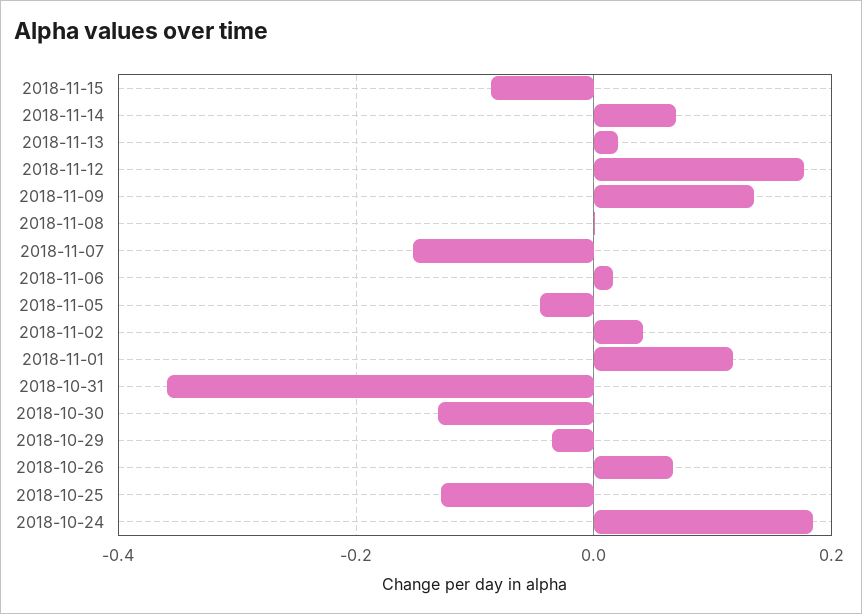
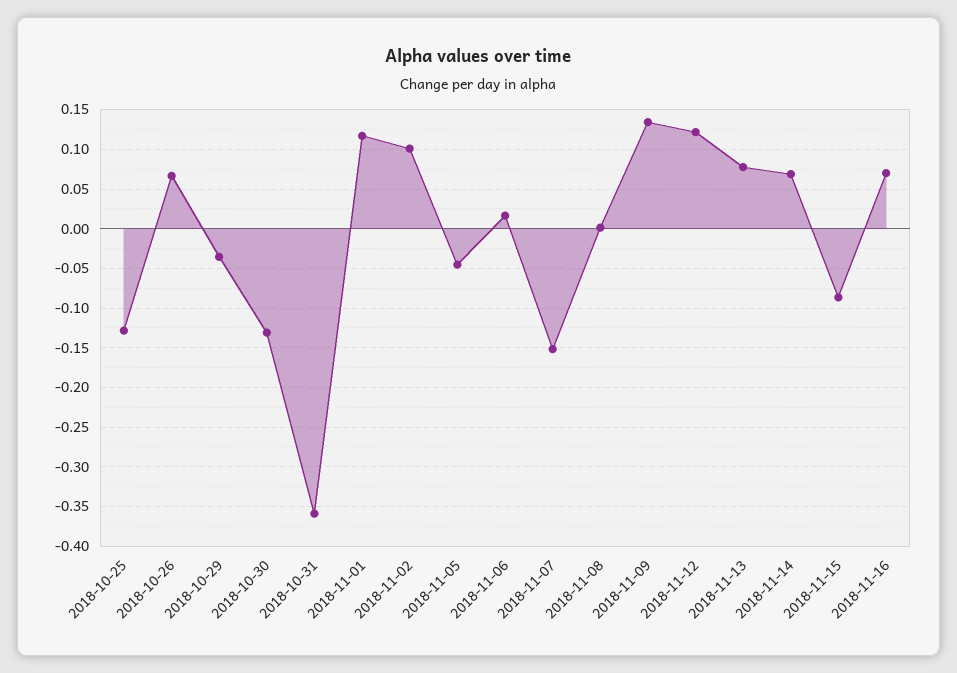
2018-11-13: 0.02 -> 0.08
2018-11-12: 0.18 -> 0.12
2018-11-02: 0.04 -> 0.1
2018-10-24: 0.18 -> none
2018-11-16: none -> 0.07

